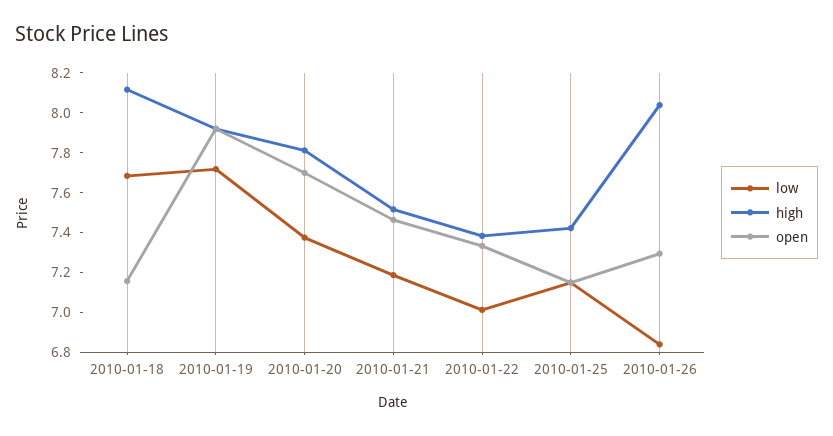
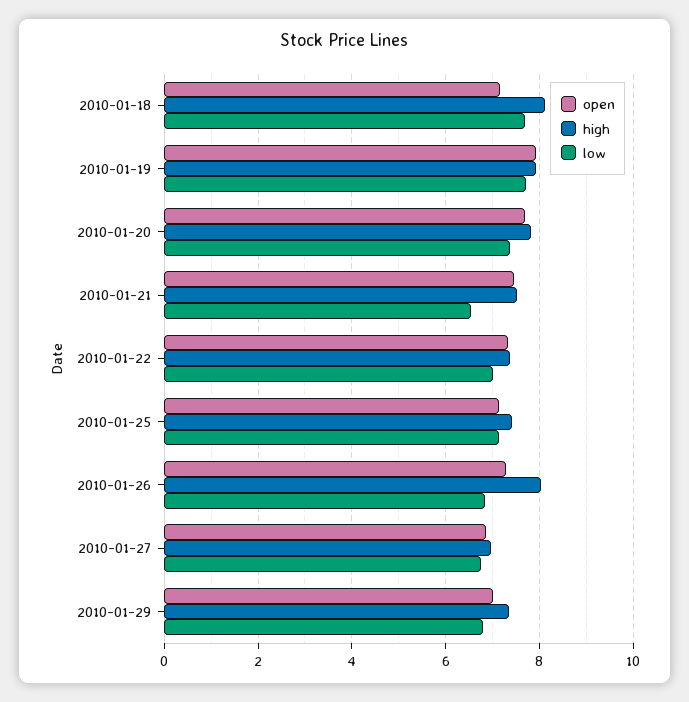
low, 2010-01-21: 7.2 -> 6.6
open, 2010-01-27: none -> 6.8
high, 2010-01-27: none -> 7
low, 2010-01-27: none -> 6.8
open, 2010-01-29: none -> 7
high, 2010-01-29: none -> 7.4
low, 2010-01-29: none -> 6.8

